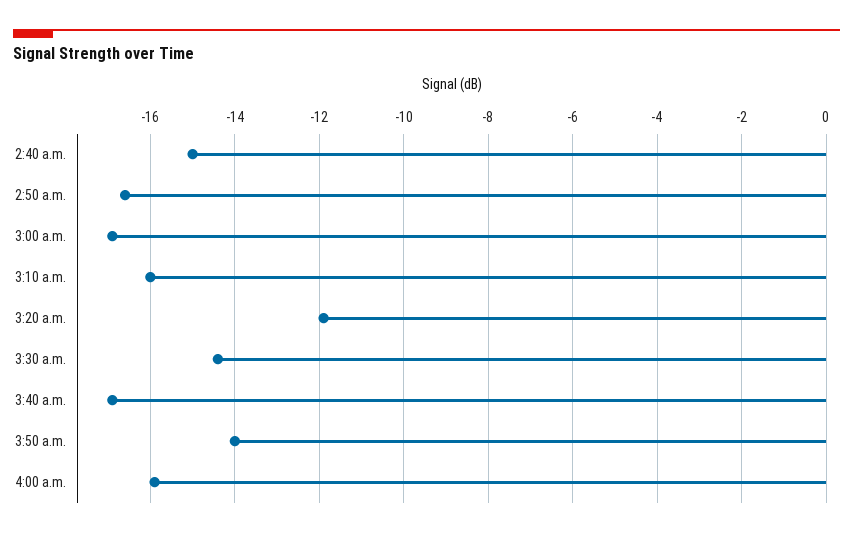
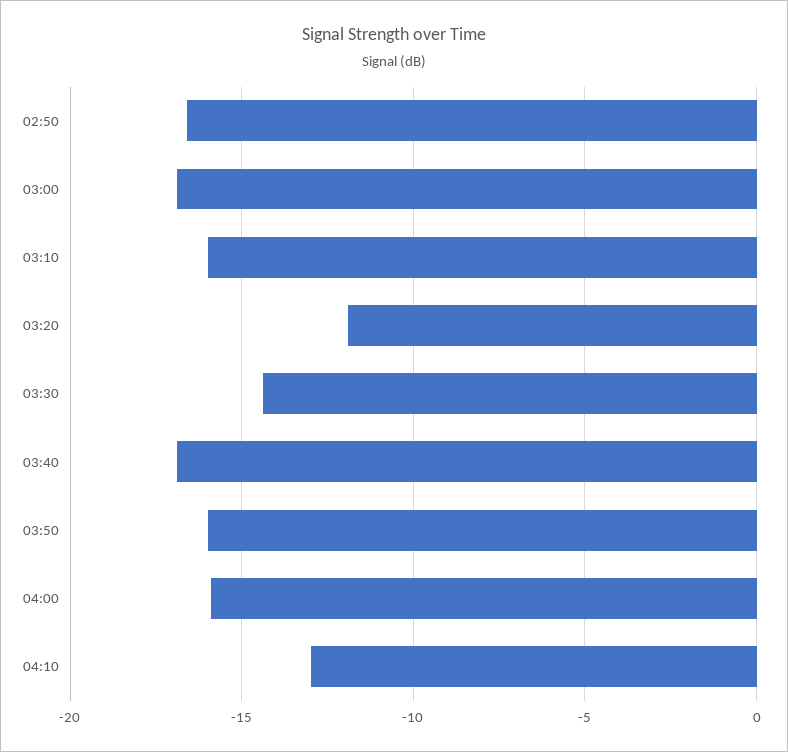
2:40 a.m.: -15 -> none
3:50 a.m.: -14 -> -16
04:10: none -> -13

